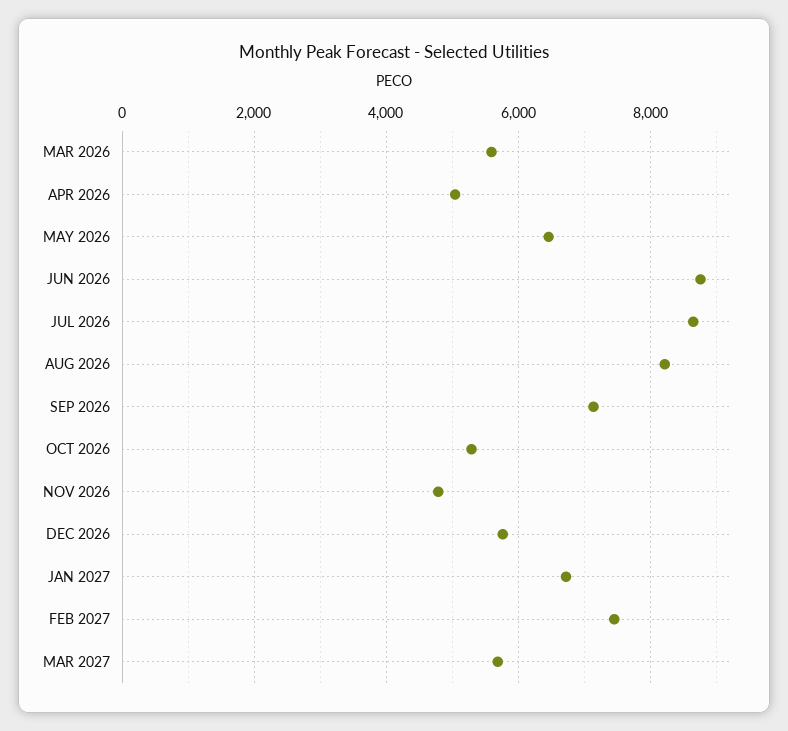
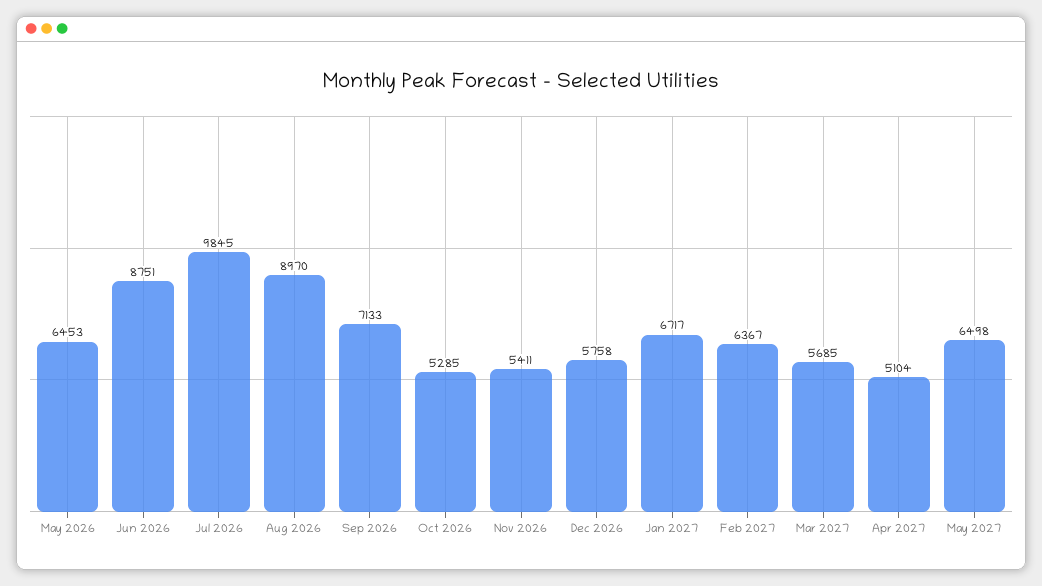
MAR 2026: 5600 -> none
APR 2026: 5000 -> none
JUL 2026: 8600 -> 9845
AUG 2026: 8200 -> 8970
NOV 2026: 4800 -> 5411
FEB 2027: 7400 -> 6367
Apr 2027: none -> 5104
May 2027: none -> 6498

